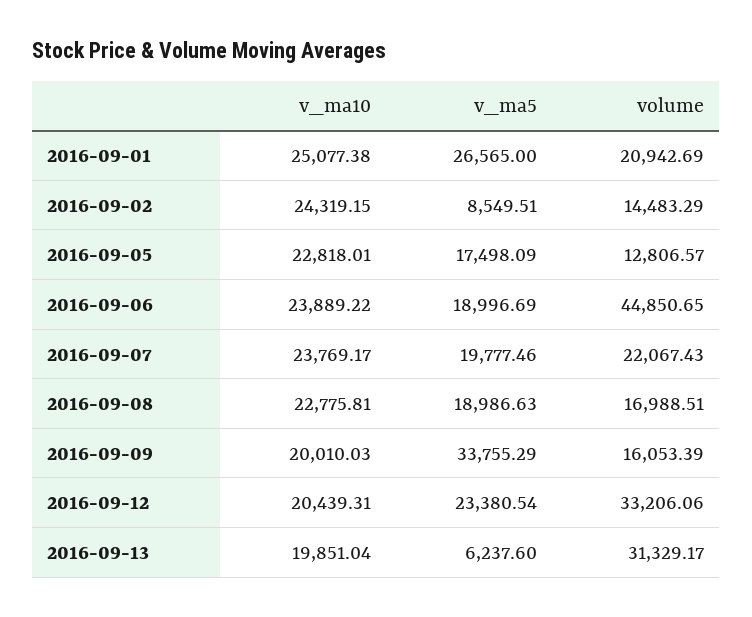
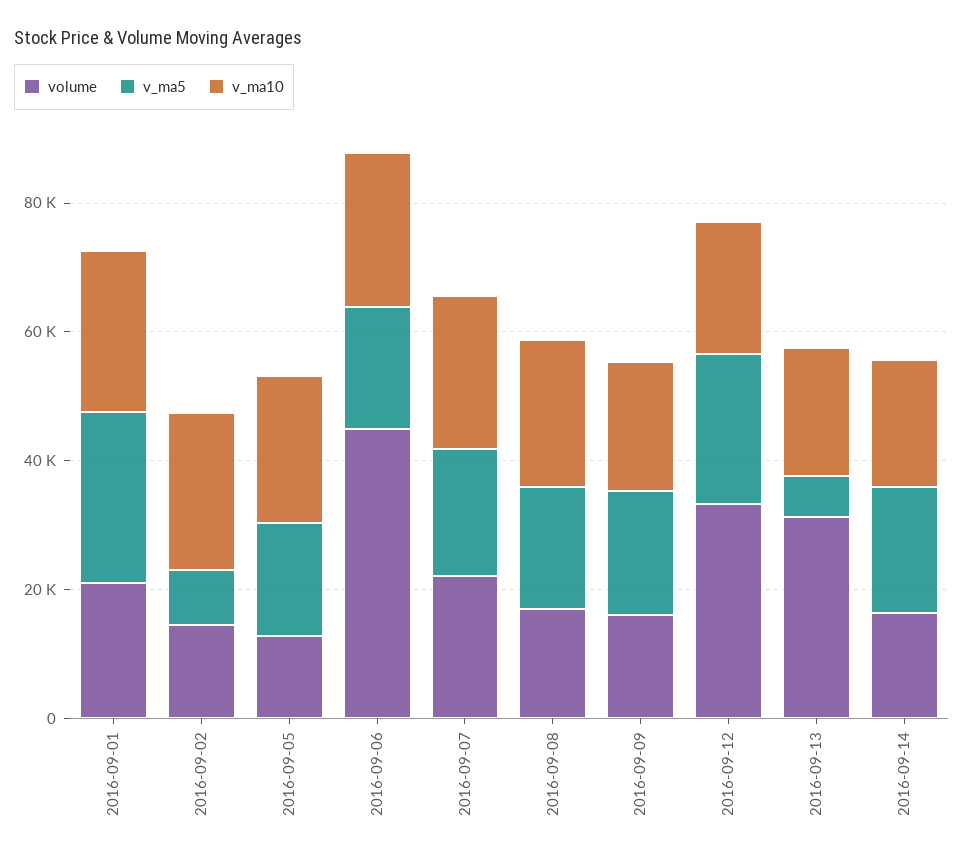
v_ma5, 2016-09-09: 33755.29 -> 20000
volume, 2016-09-14: none -> 15000
v_ma5, 2016-09-14: none -> 20000
v_ma10, 2016-09-14: none -> 20000

